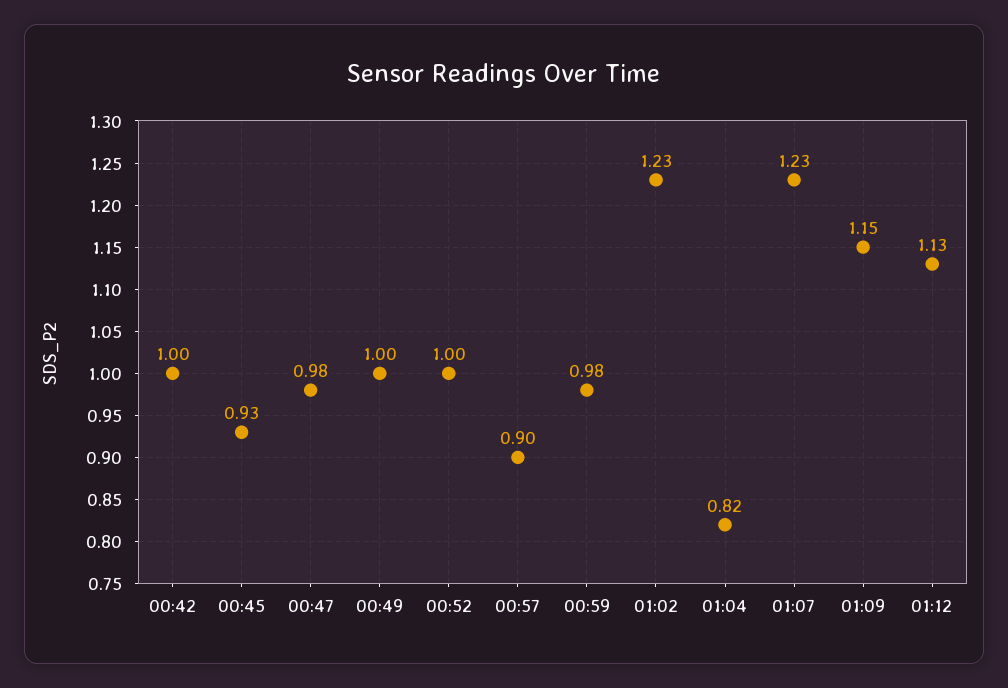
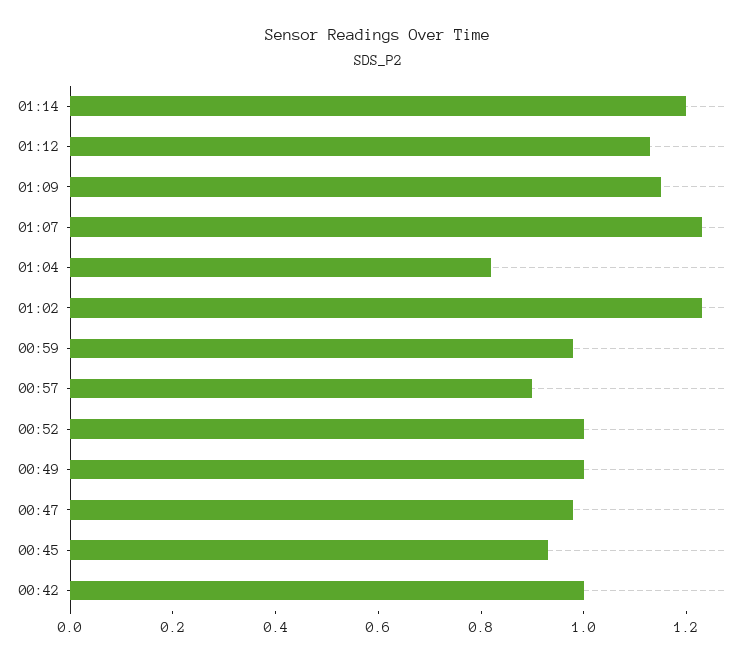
01:14: none -> 1.2

